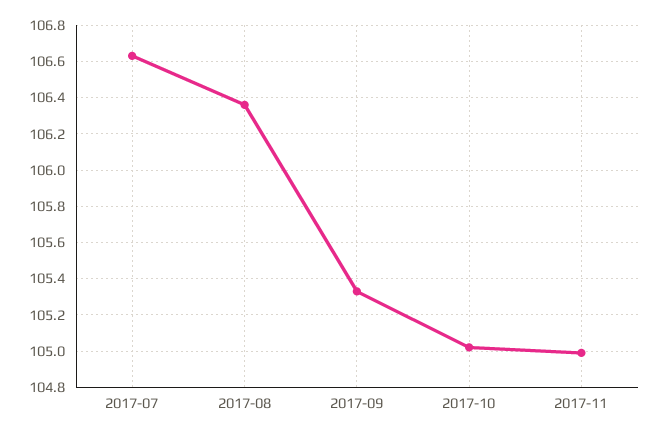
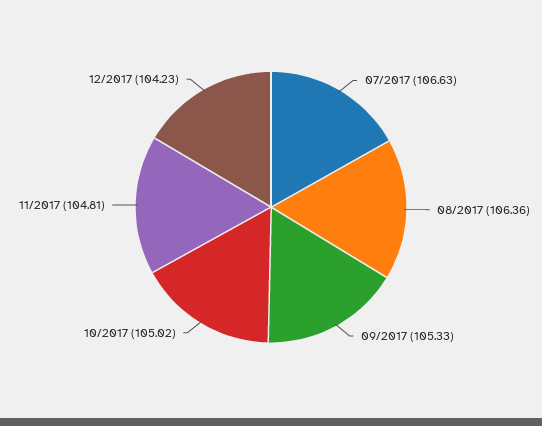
2017-11: 105 -> 104.81
12/2017: none -> 104.23

